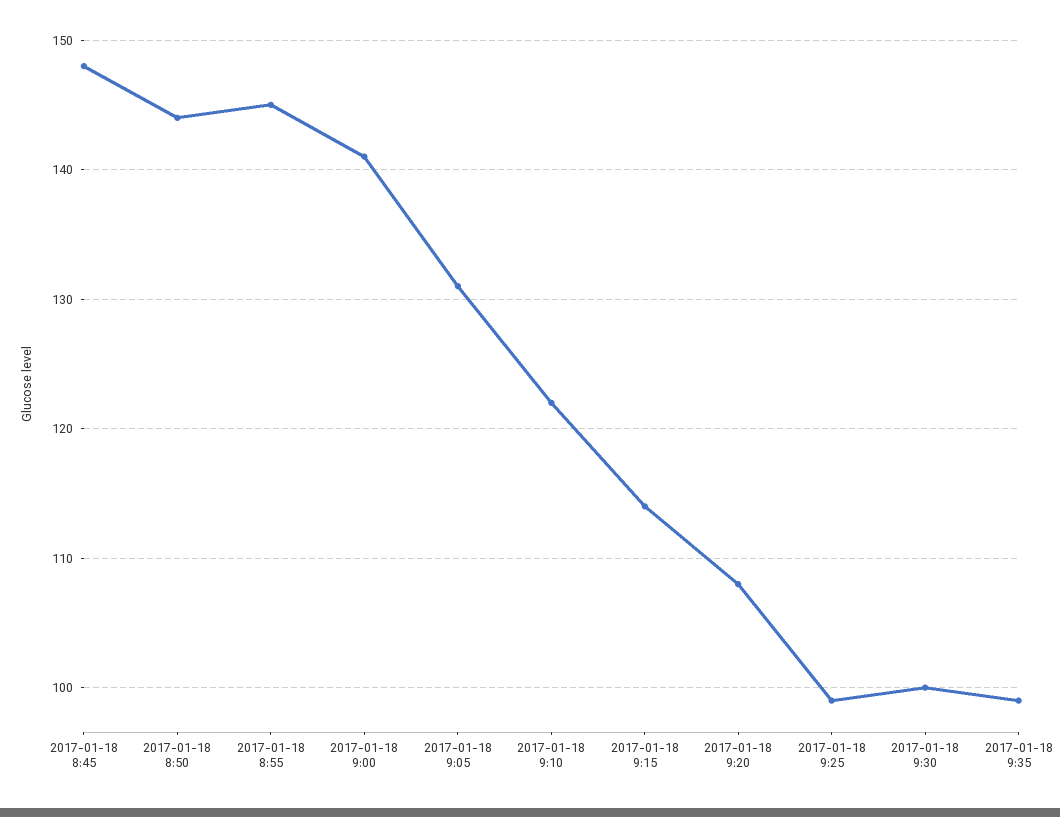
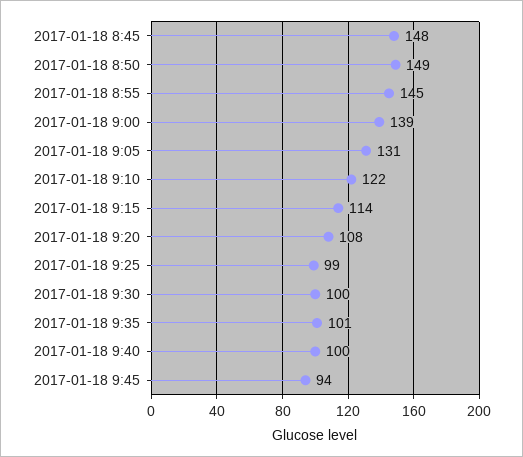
2017-01-18 8:50: 144 -> 149
2017-01-18 9:00: 141 -> 139
2017-01-18 9:35: 99 -> 101
2017-01-18 9:40: none -> 100
2017-01-18 9:45: none -> 94

